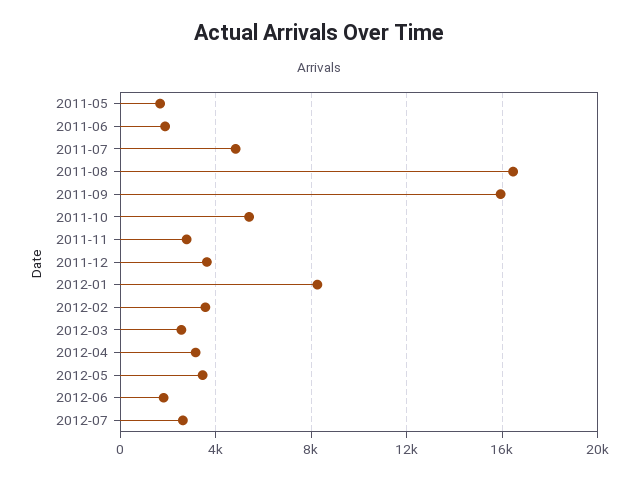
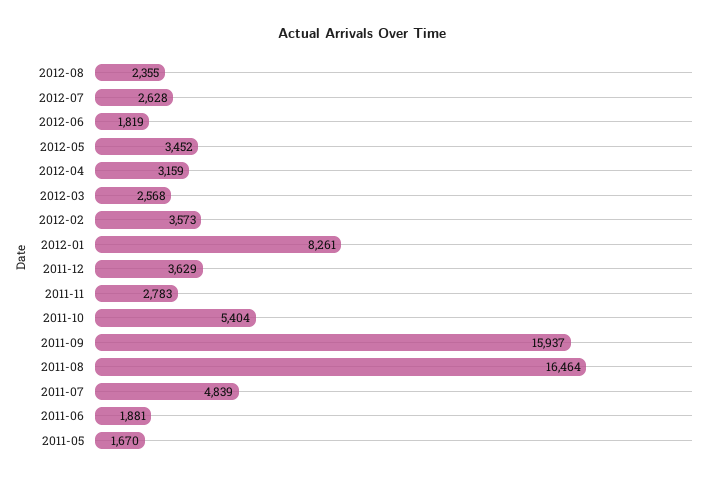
2012-08: none -> 2355

